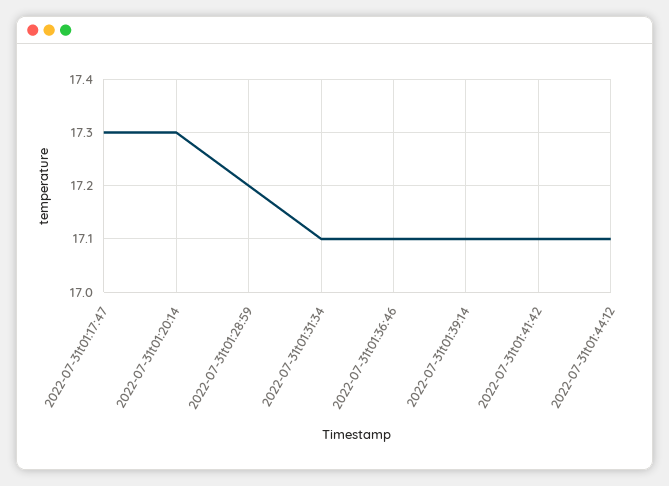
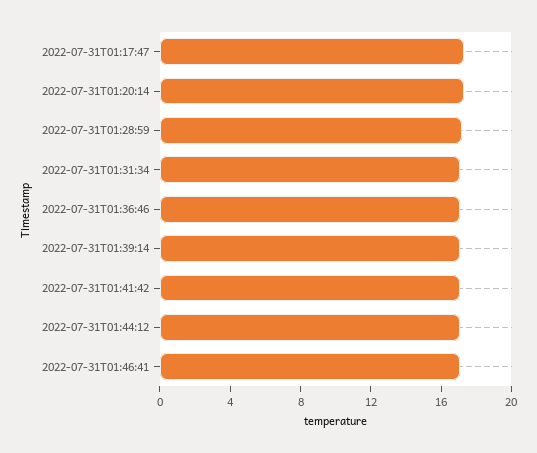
2022-07-31T01:46:41: none -> 17

